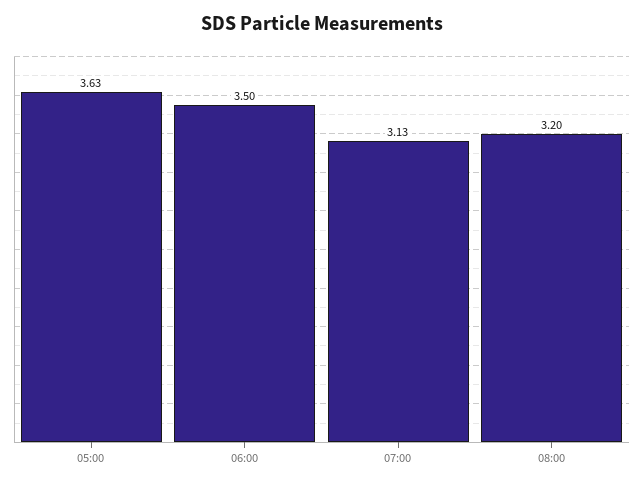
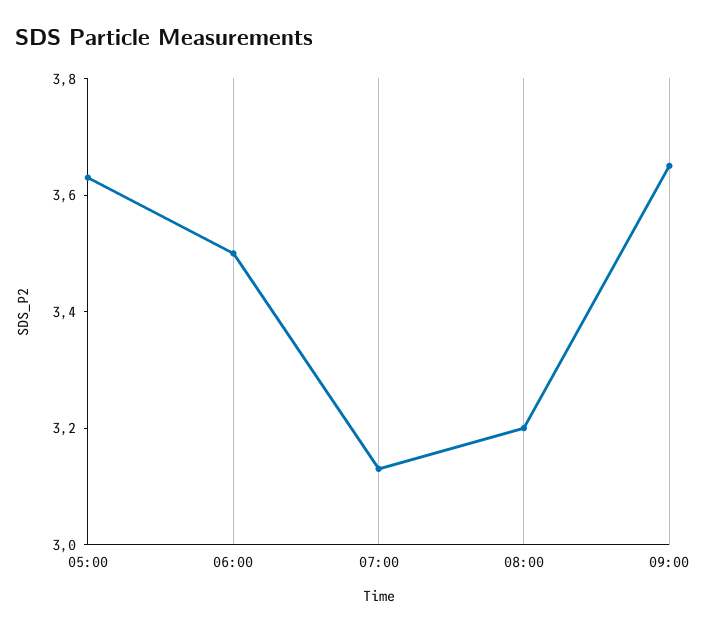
09:00: none -> 3.65

